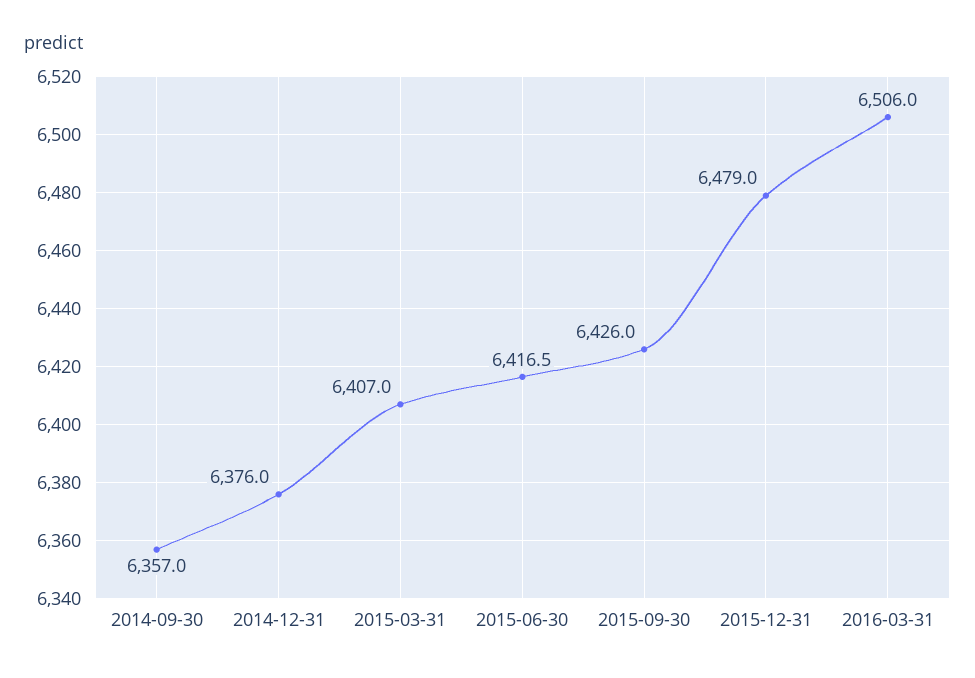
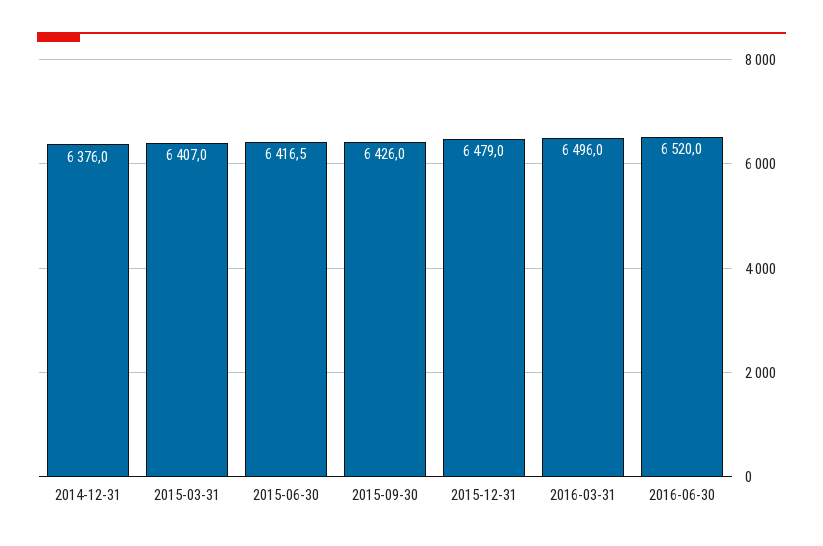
2014-09-30: 6357 -> none
2016-03-31: 6506 -> 6496
2016-06-30: none -> 6520

